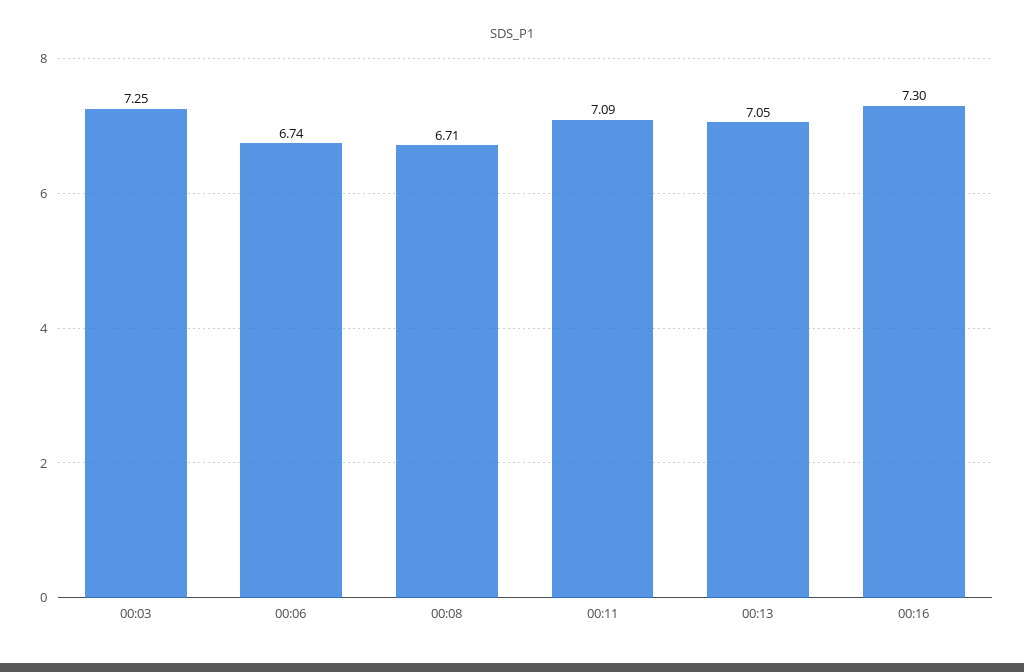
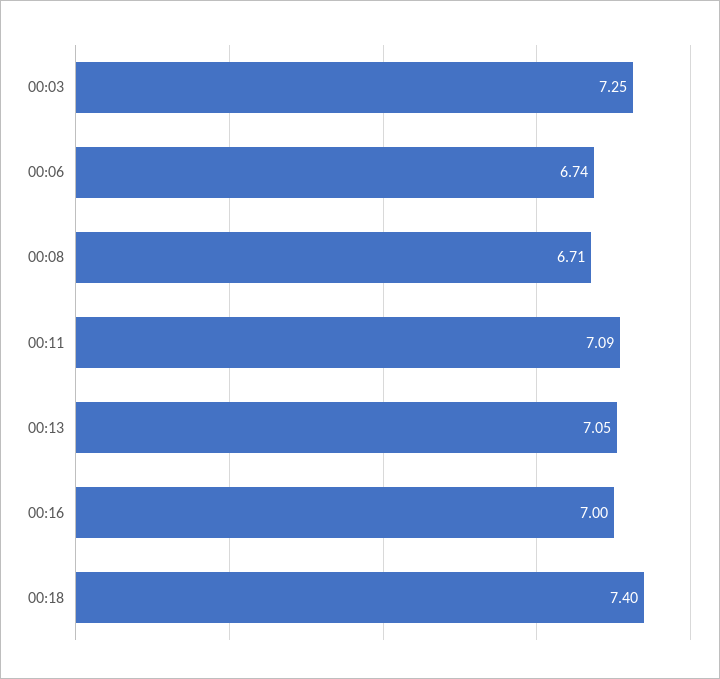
00:16: 7.3 -> 7
00:18: none -> 7.4

